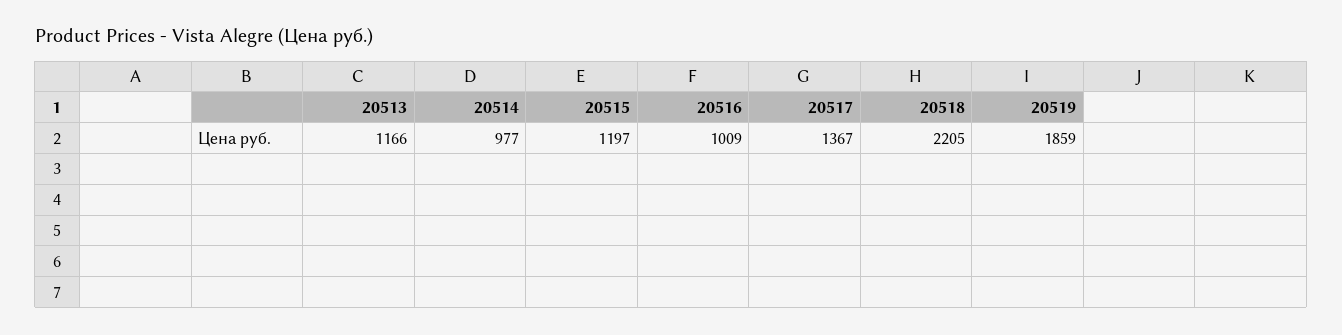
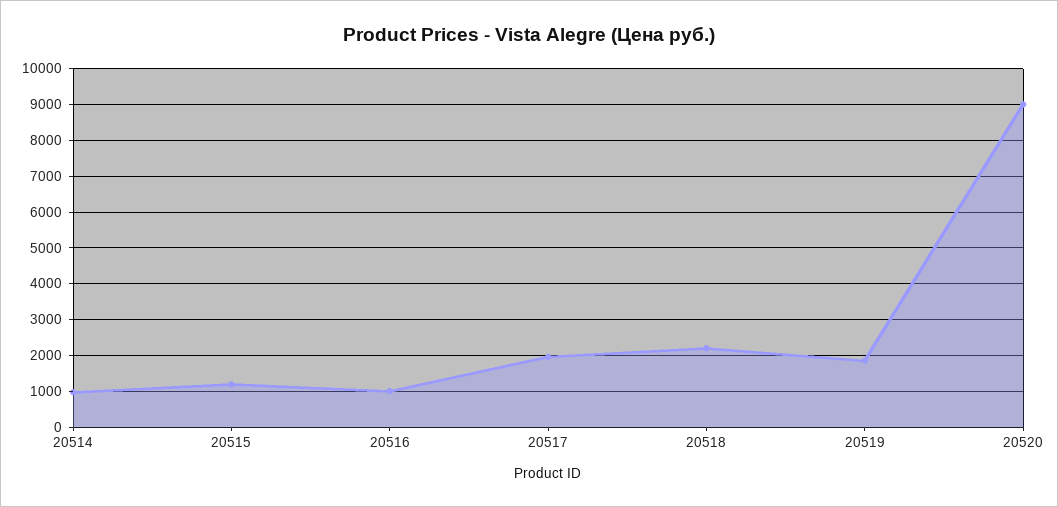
20513: 1166 -> none
20517: 1367 -> 2000
20520: none -> 9000

